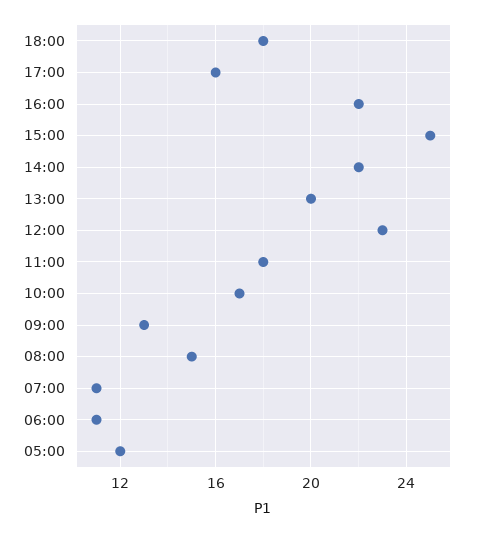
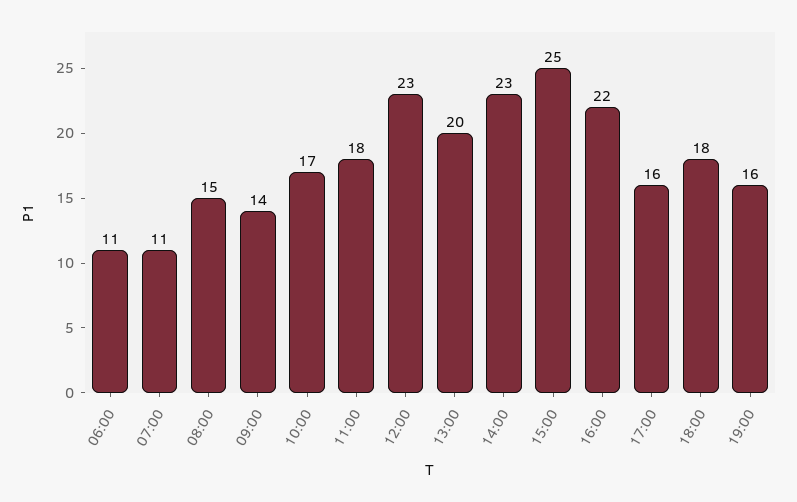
14:00: 22 -> 23
09:00: 13 -> 14
05:00: 12 -> none
19:00: none -> 16

